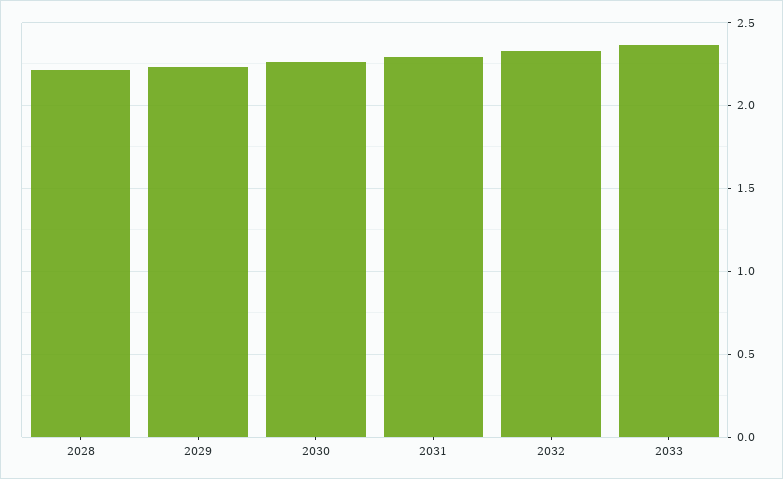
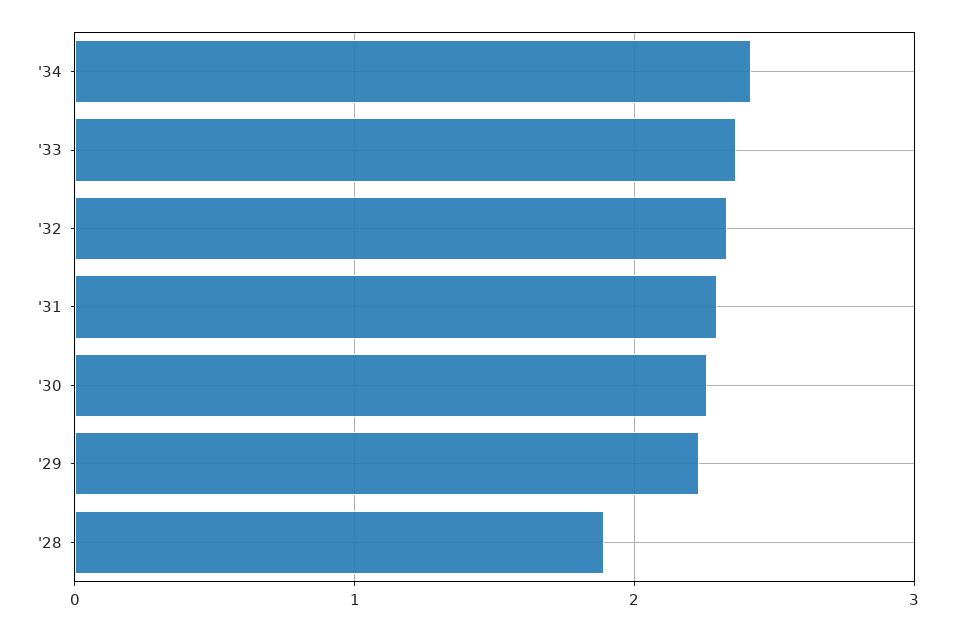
2028: 2.2 -> 1.9
'34: none -> 2.4

